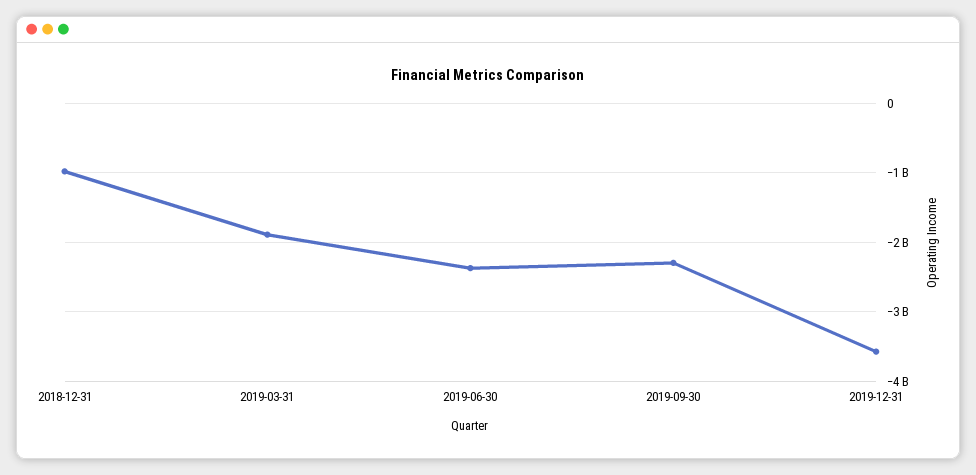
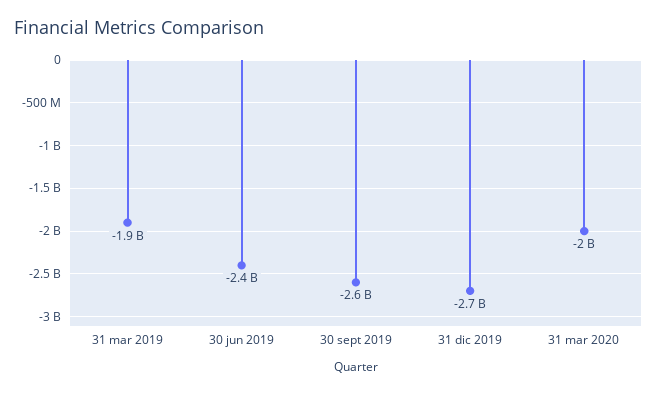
2018-12-31: -1000000000 -> none
2019-09-30: -2300000000 -> -2600000000
2019-12-31: -3600000000 -> -2700000000
31 mar 2020: none -> -2000000000

